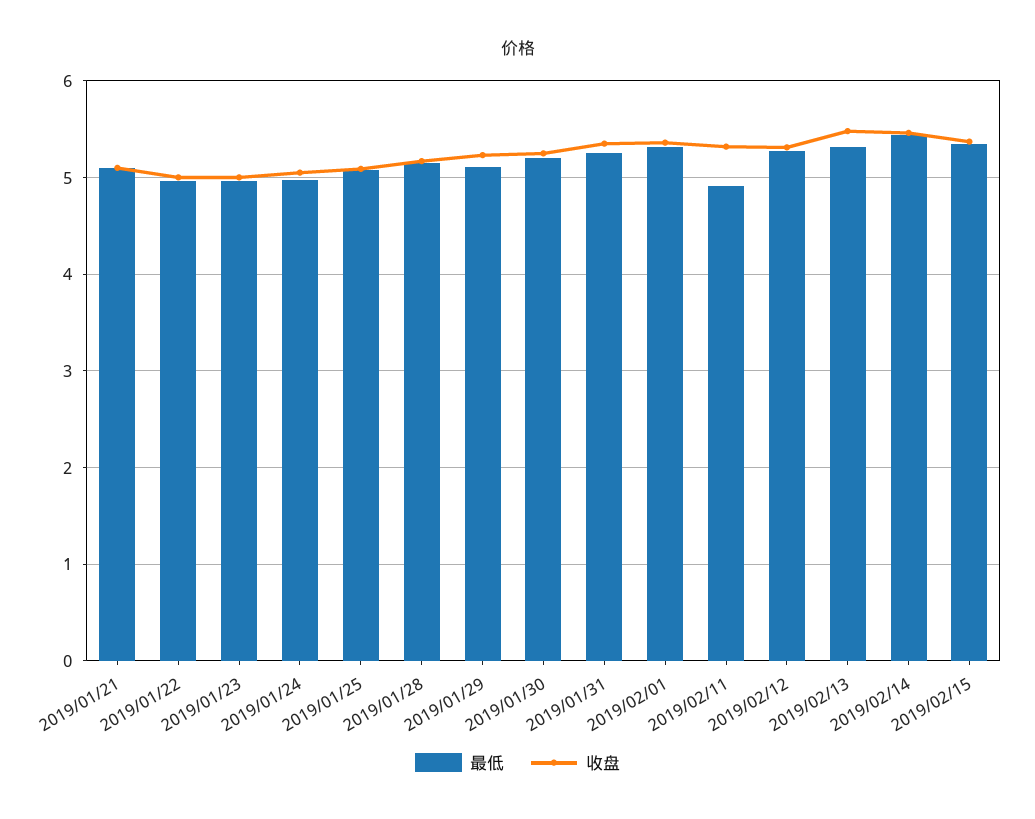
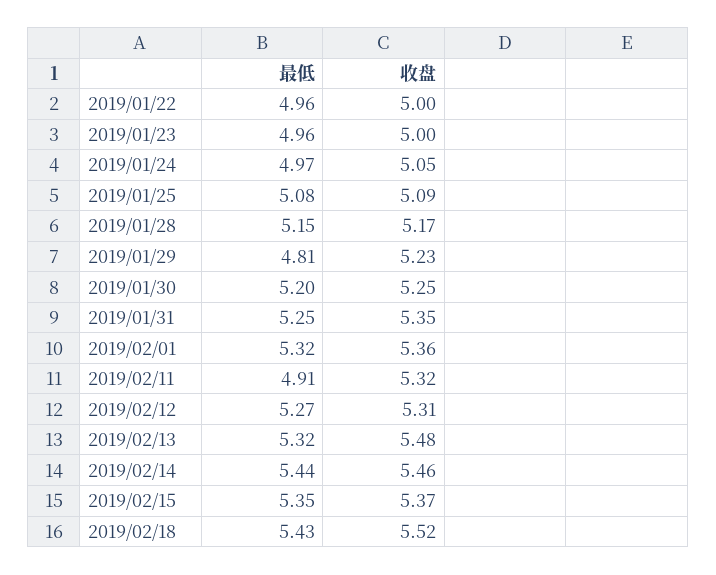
最低, 2019/01/21: 5.1 -> none
收盘, 2019/01/21: 5.1 -> none
最低, 2019/01/29: 5.1 -> 4.81
最低, 2019/02/18: none -> 5.43
收盘, 2019/02/18: none -> 5.52

